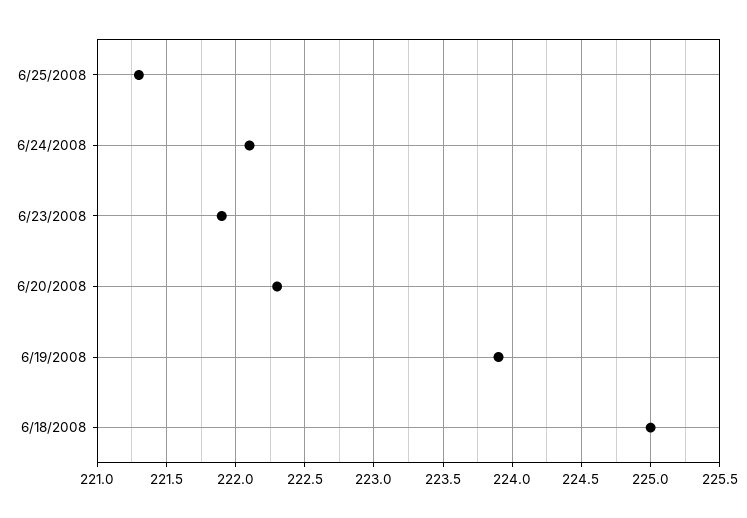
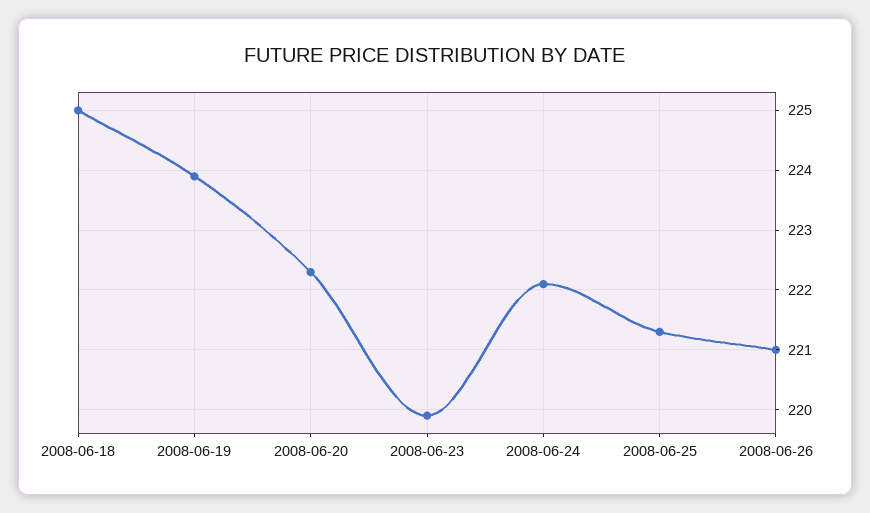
6/23/2008: 221.9 -> 220
2008-06-26: none -> 221

